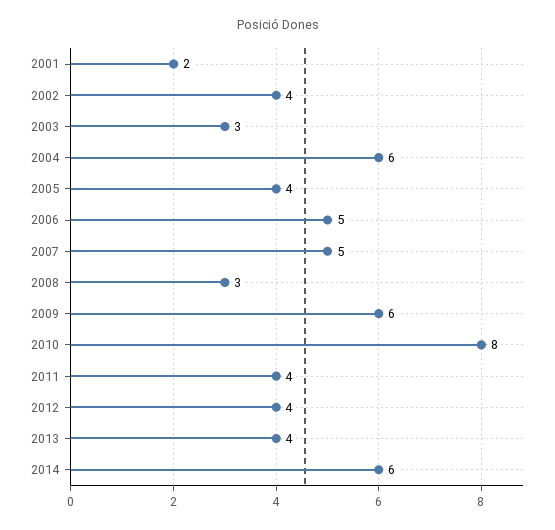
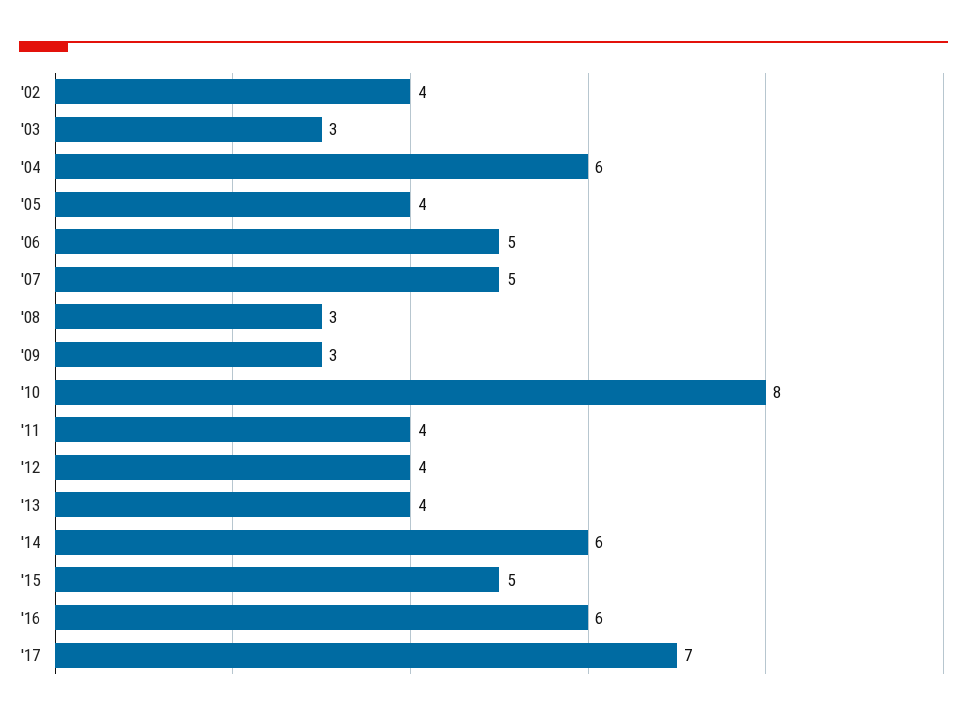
2001: 2 -> none
2009: 6 -> 3
'15: none -> 5
'16: none -> 6
'17: none -> 7

